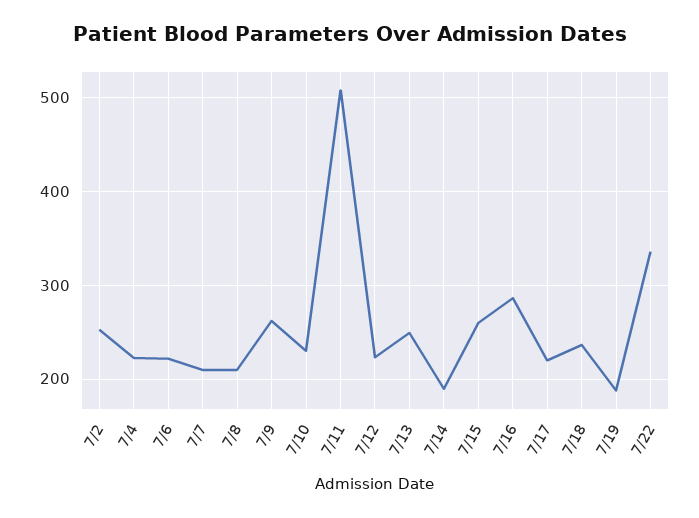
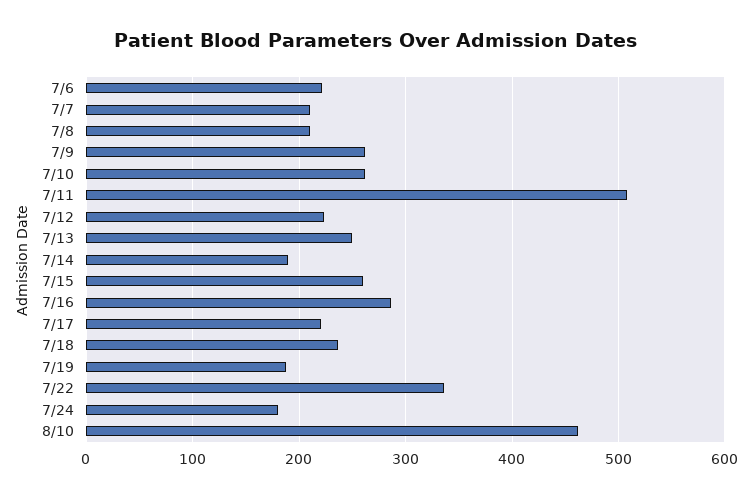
7/2: 250 -> none
7/4: 220 -> none
7/10: 230 -> 260
7/24: none -> 180
8/10: none -> 460

